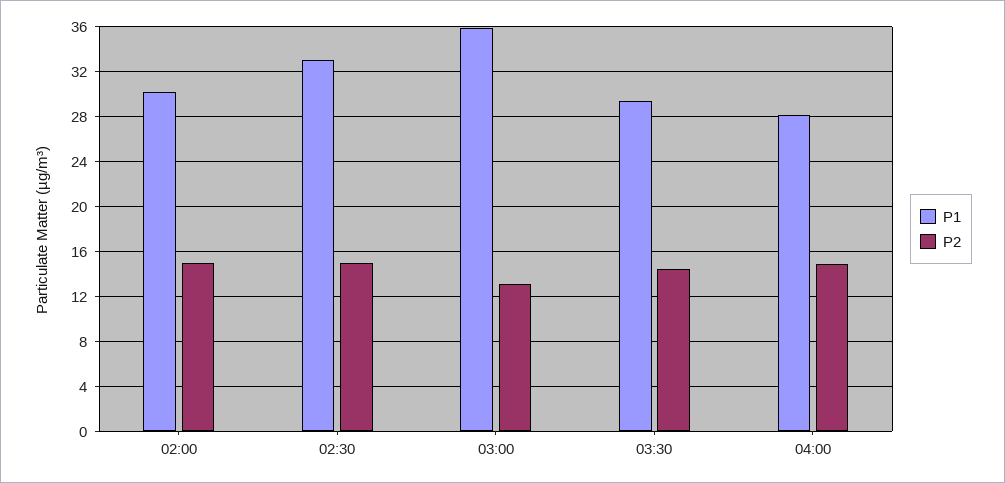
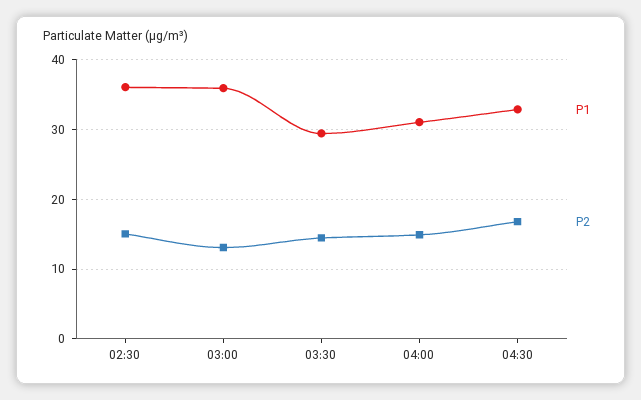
P1, 02:00: 30 -> none
P2, 02:00: 15 -> none
P1, 02:30: 33 -> 36
P1, 04:00: 28 -> 31
P1, 04:30: none -> 33
P2, 04:30: none -> 17

